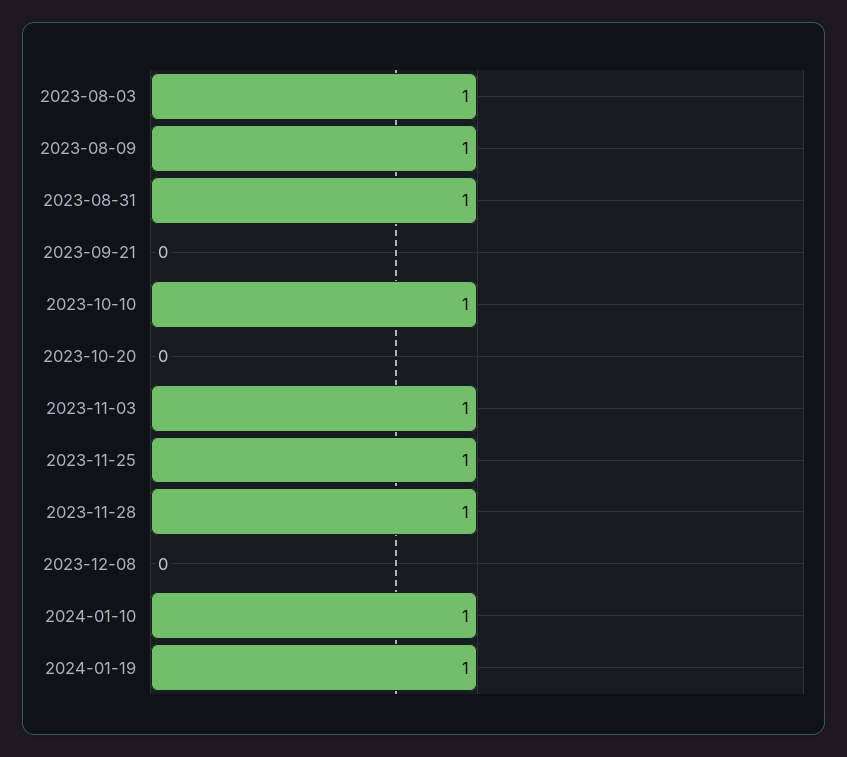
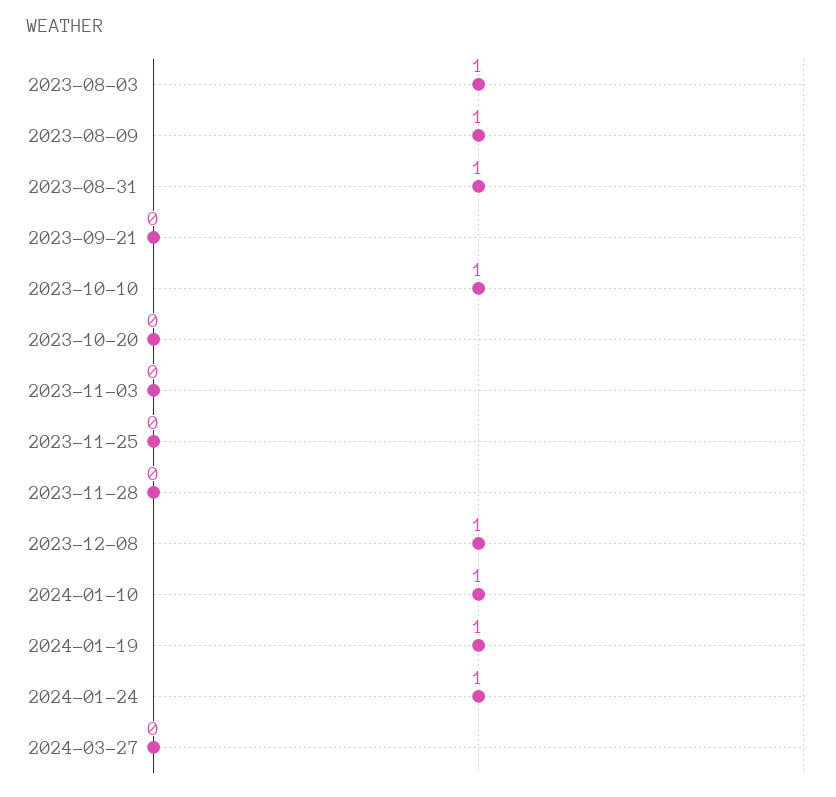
2023-11-03: 1 -> 0
2023-11-25: 1 -> 0
2023-11-28: 1 -> 0
2023-12-08: 0 -> 1
2024-01-24: none -> 1
2024-03-27: none -> 0

